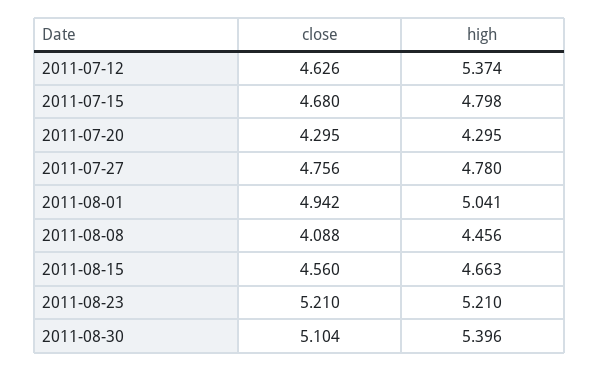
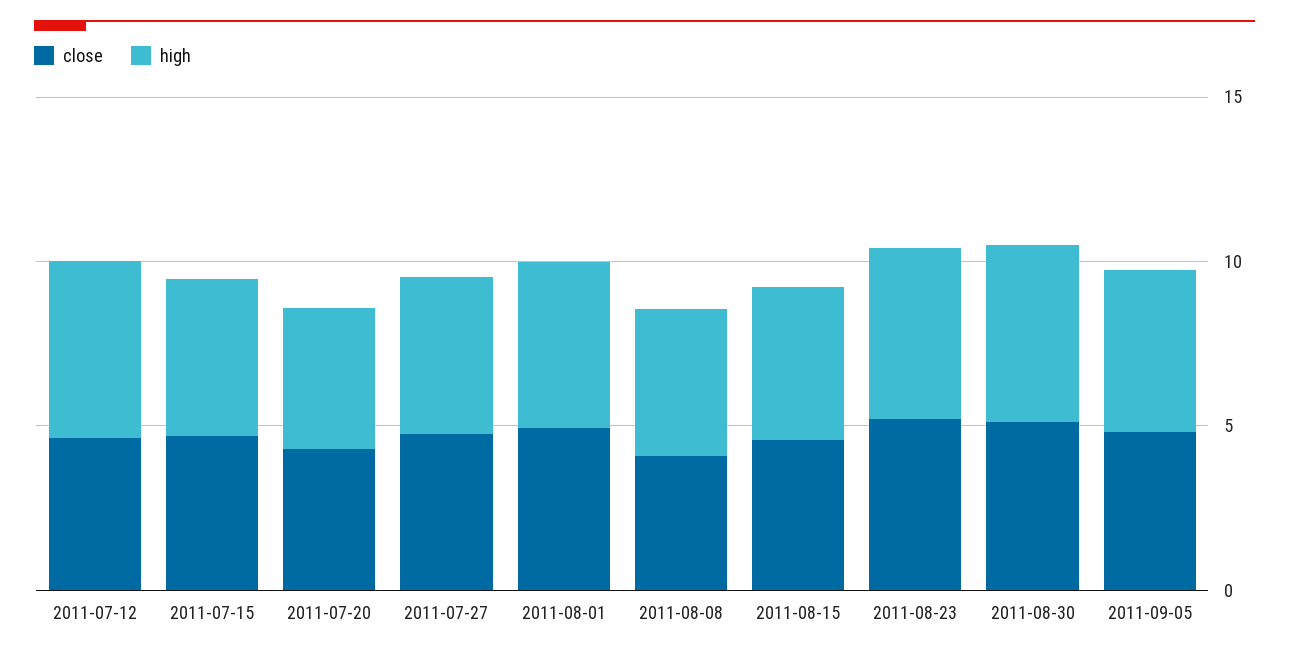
close, 2011-09-05: none -> 5
high, 2011-09-05: none -> 5

